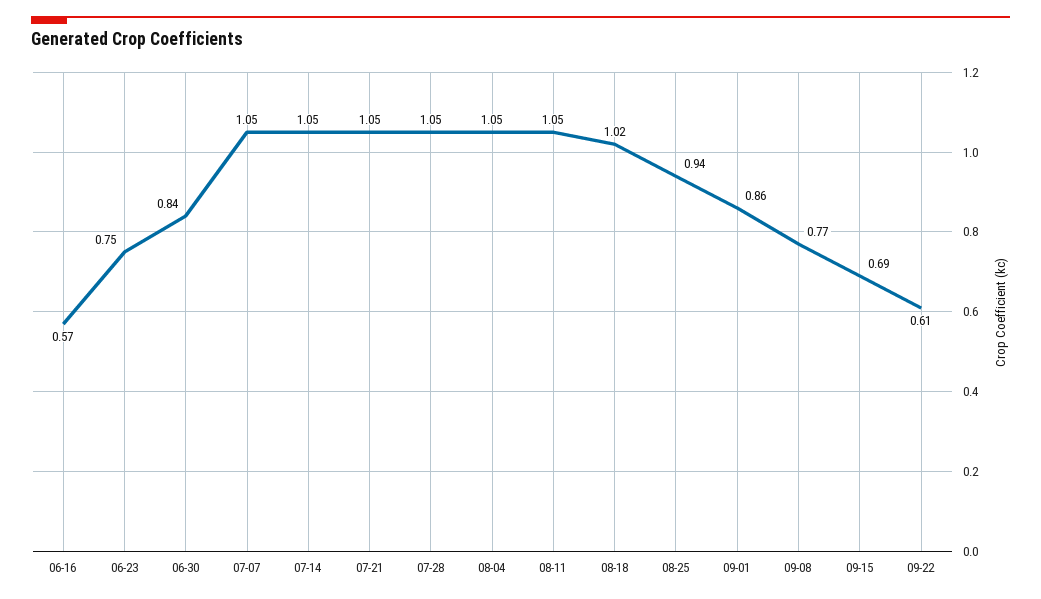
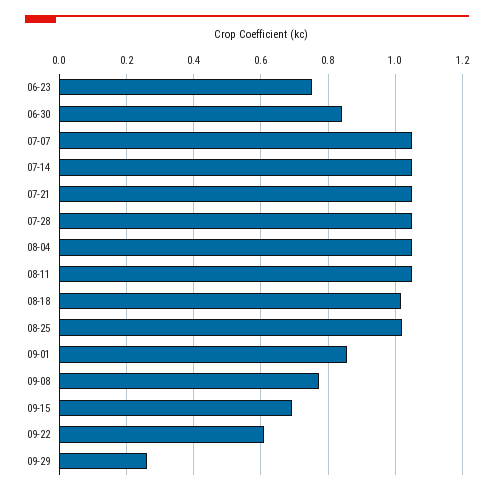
06-16: 0.57 -> none
08-25: 0.94 -> 1.02
09-29: none -> 0.26

